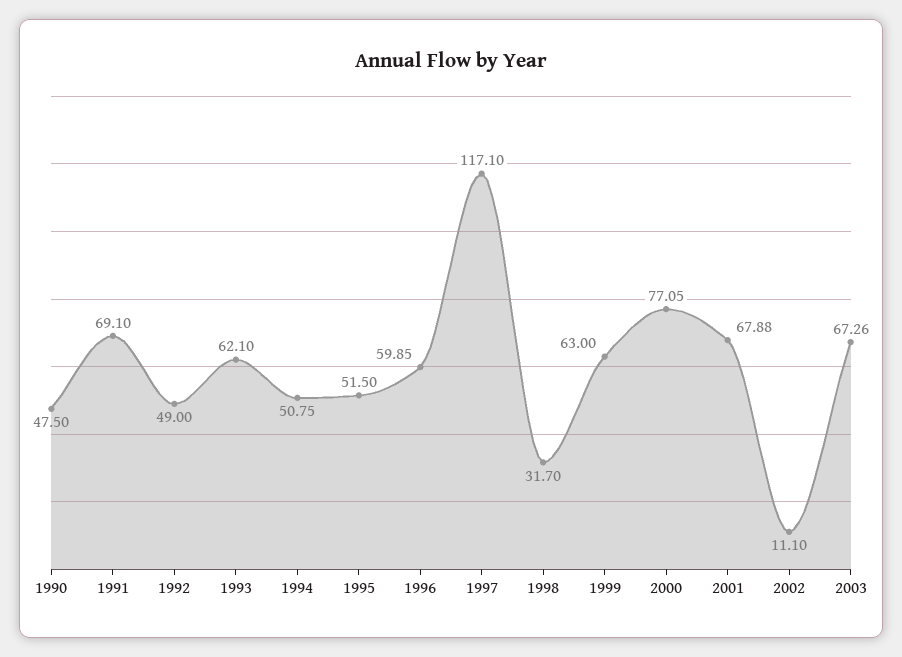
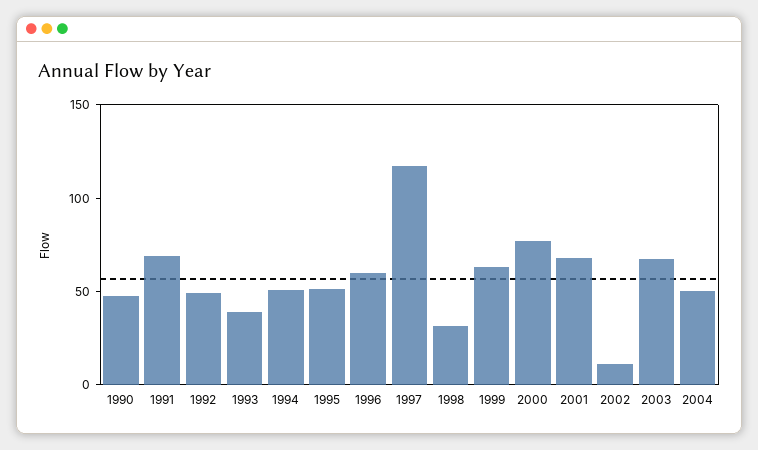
1993: 62.1 -> 40
2004: none -> 50

